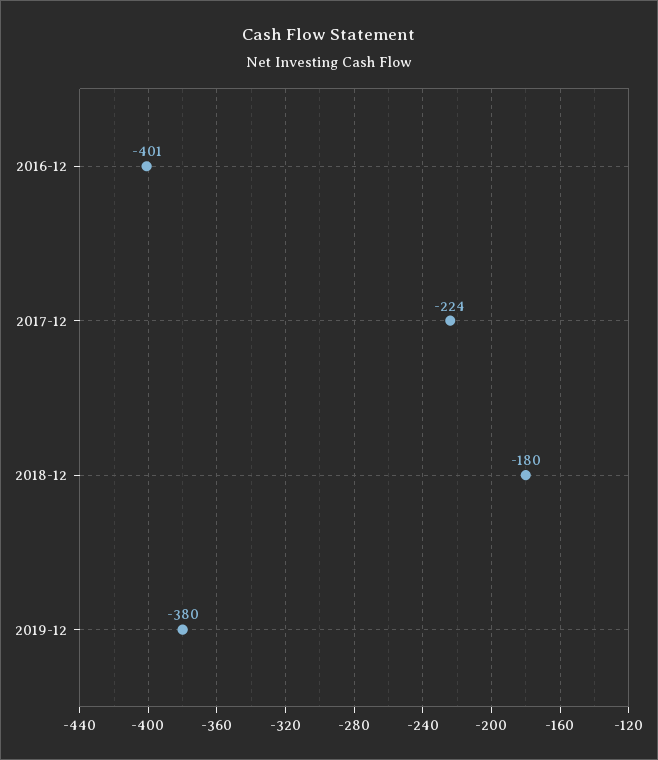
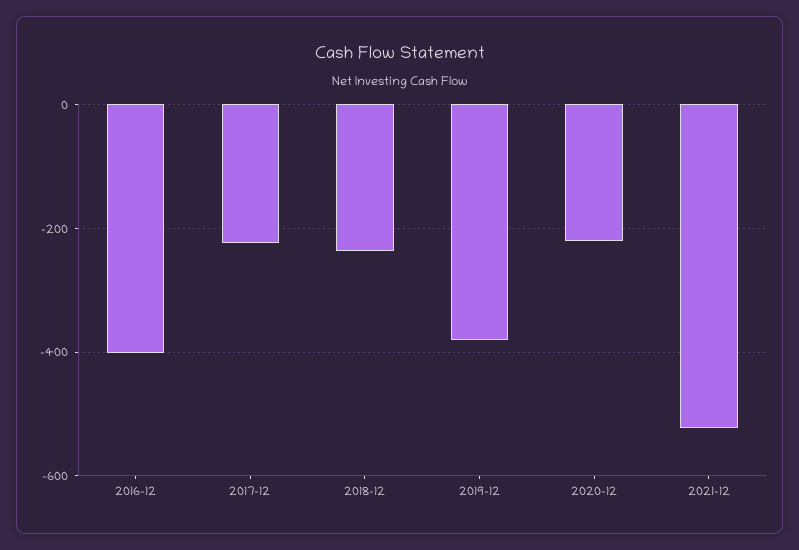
2018-12: -180 -> -240
2020-12: none -> -220
2021-12: none -> -520

